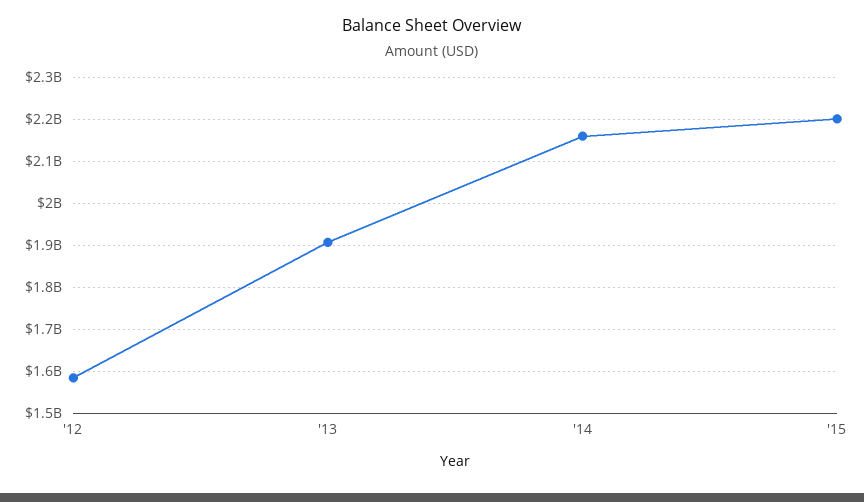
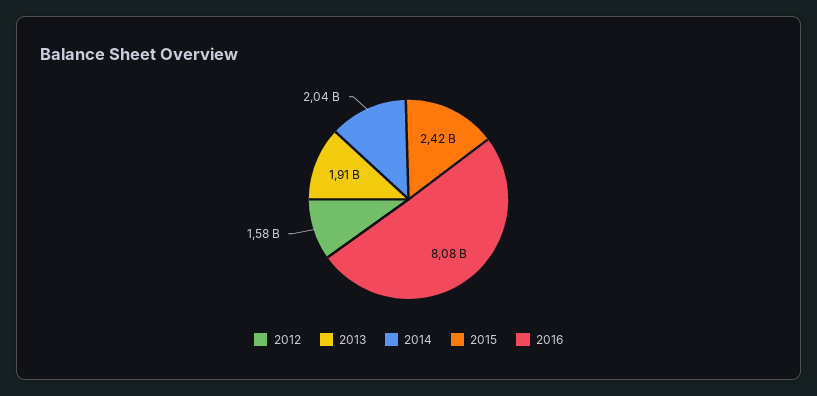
'14: 2160000000 -> 2040000000
'15: 2200000000 -> 2420000000
2016: none -> 8080000000

